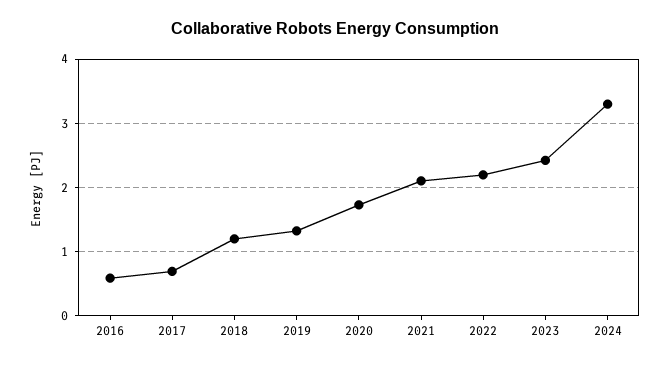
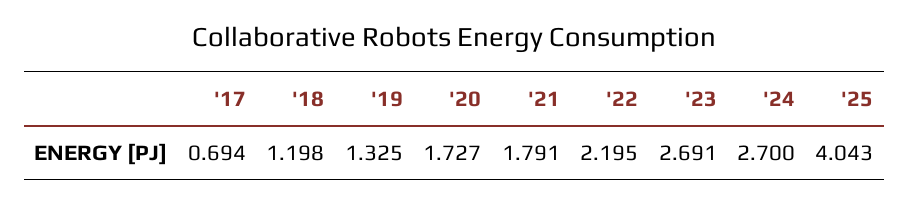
2016: 0.6 -> none
2021: 2.1 -> 1.791
2023: 2.4 -> 2.691
2024: 3.3 -> 2.7
'25: none -> 4.043

